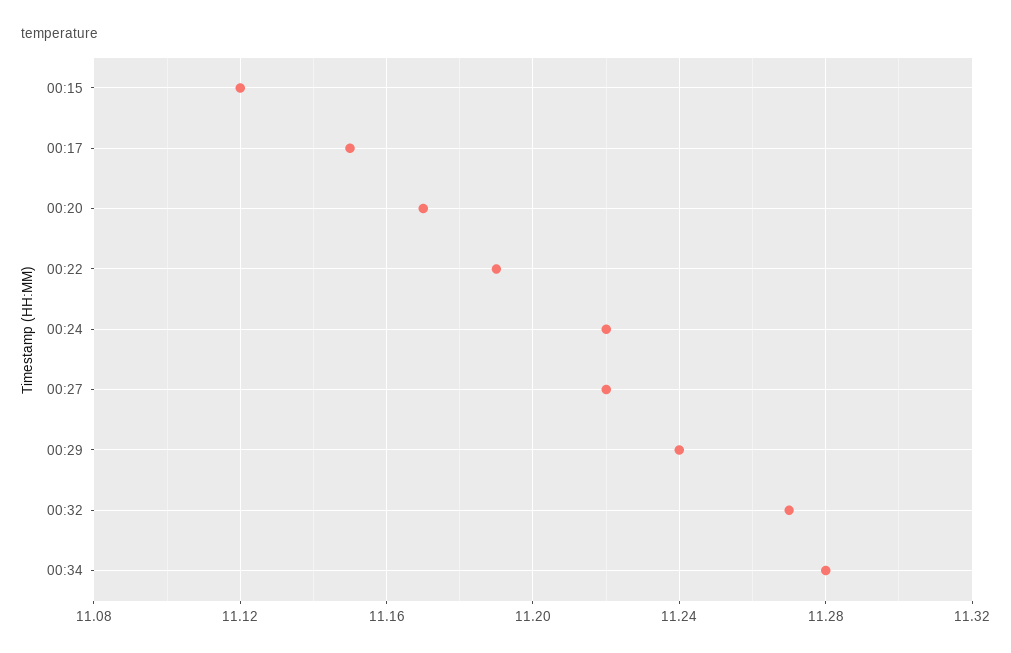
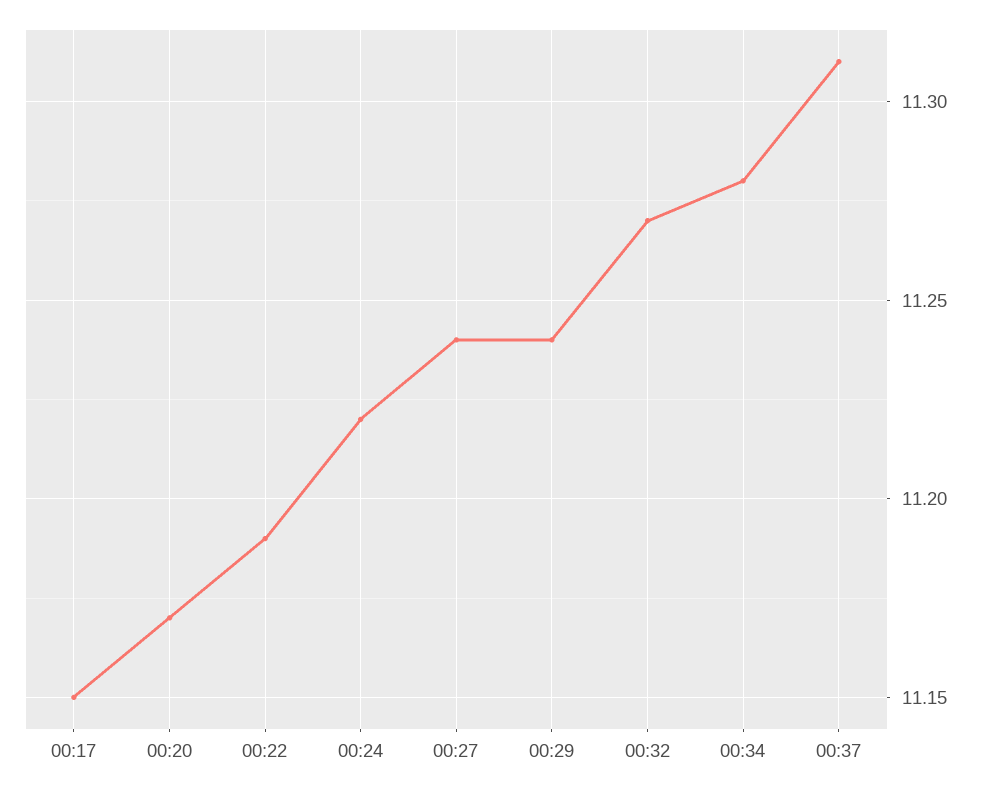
00:15: 11.12 -> none
00:27: 11.22 -> 11.24
00:37: none -> 11.31

